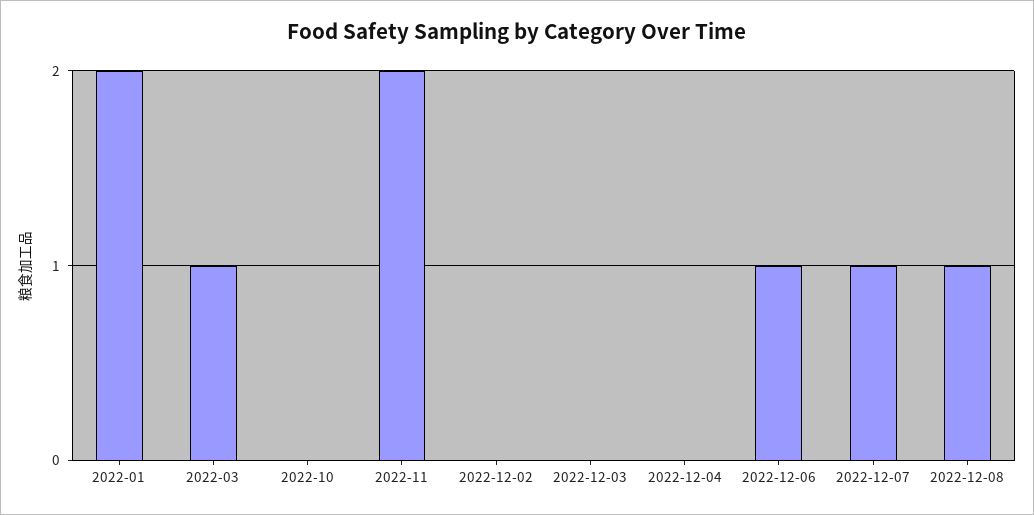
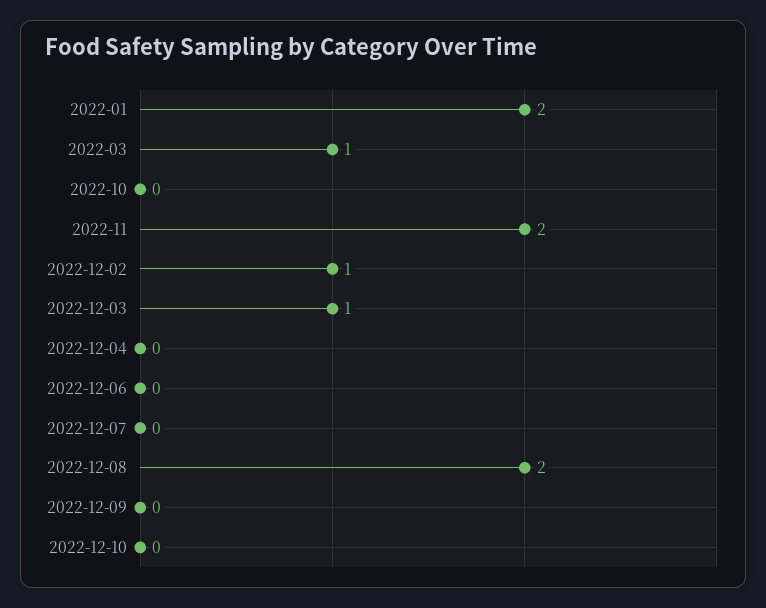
2022-12-02: 0 -> 1
2022-12-03: 0 -> 1
2022-12-06: 1 -> 0
2022-12-07: 1 -> 0
2022-12-08: 1 -> 2
2022-12-09: none -> 0
2022-12-10: none -> 0

